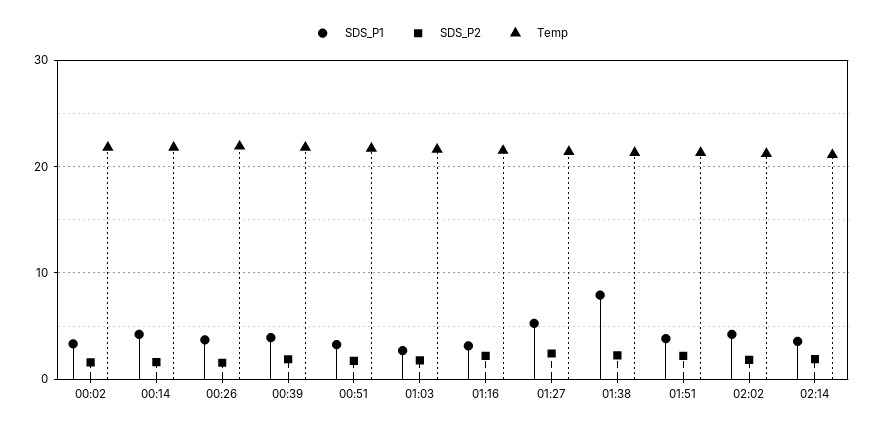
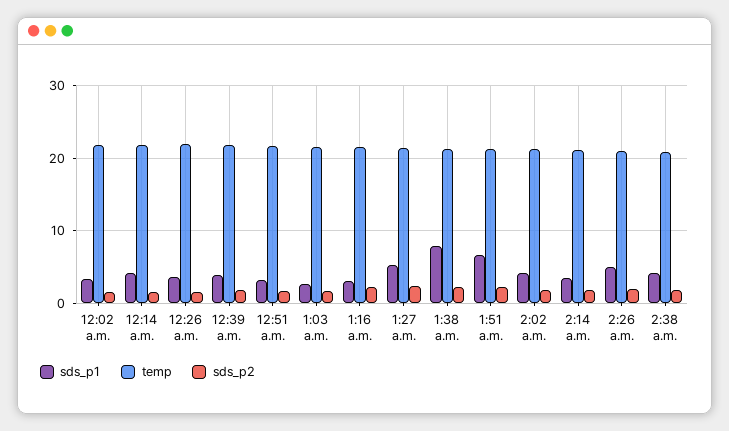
SDS_P1, 01:51: 4 -> 7
SDS_P1, 2:26 a.m.: none -> 5
Temp, 2:26 a.m.: none -> 21
SDS_P2, 2:26 a.m.: none -> 2
SDS_P1, 2:38 a.m.: none -> 4
Temp, 2:38 a.m.: none -> 21
SDS_P2, 2:38 a.m.: none -> 2

